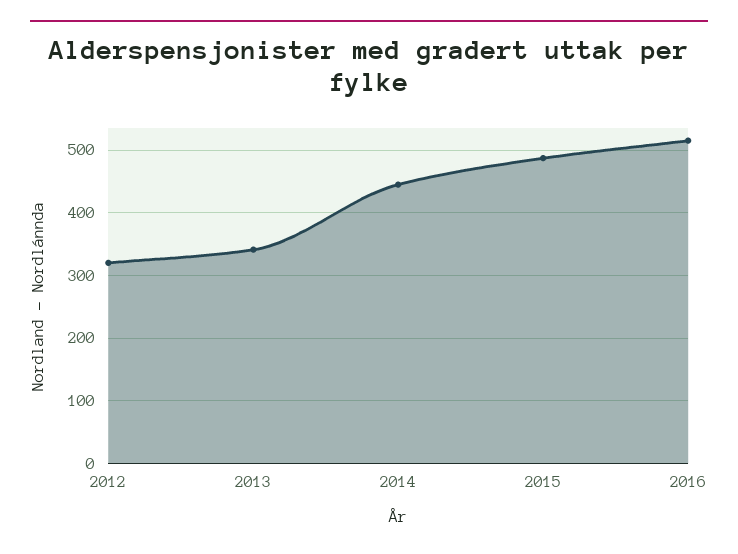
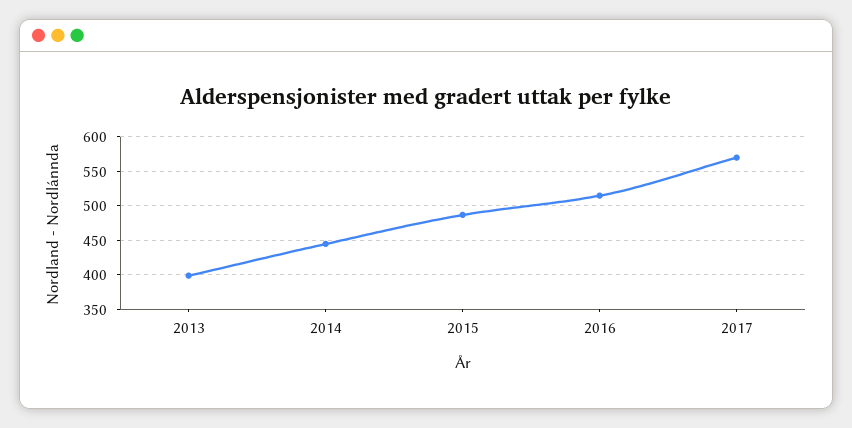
2012: 320 -> none
2013: 340 -> 400
2017: none -> 570

